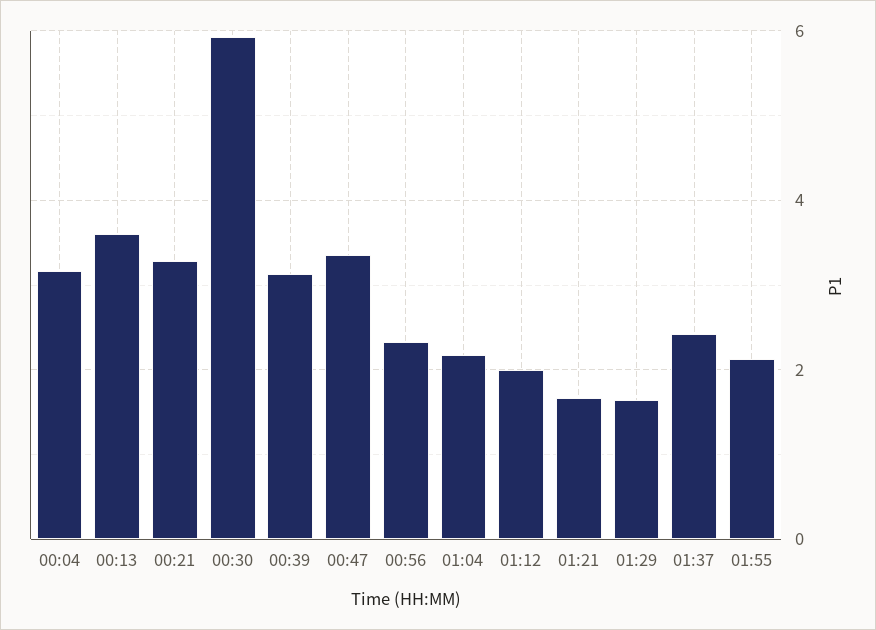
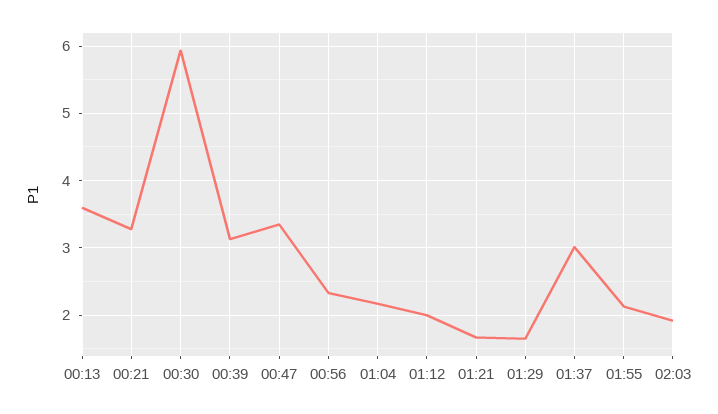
00:04: 3.2 -> none
01:37: 2.4 -> 3
02:03: none -> 1.9

